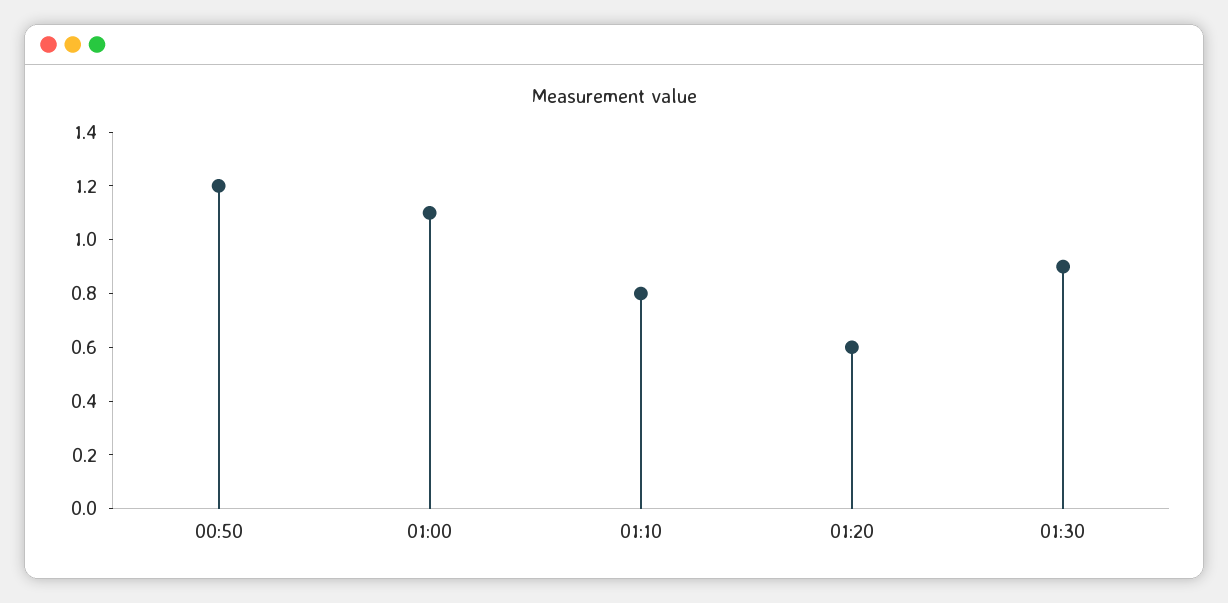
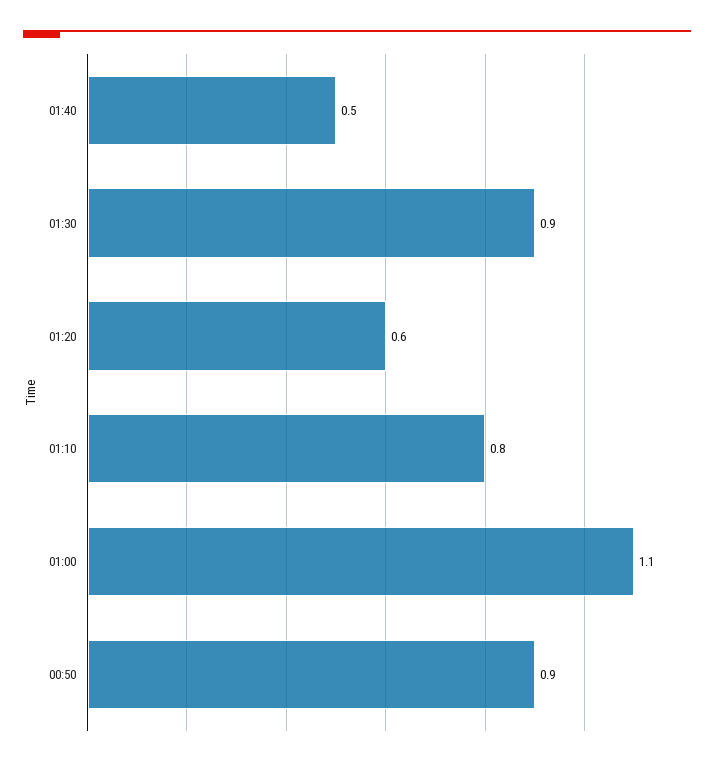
00:50: 1.2 -> 0.9
01:40: none -> 0.5

